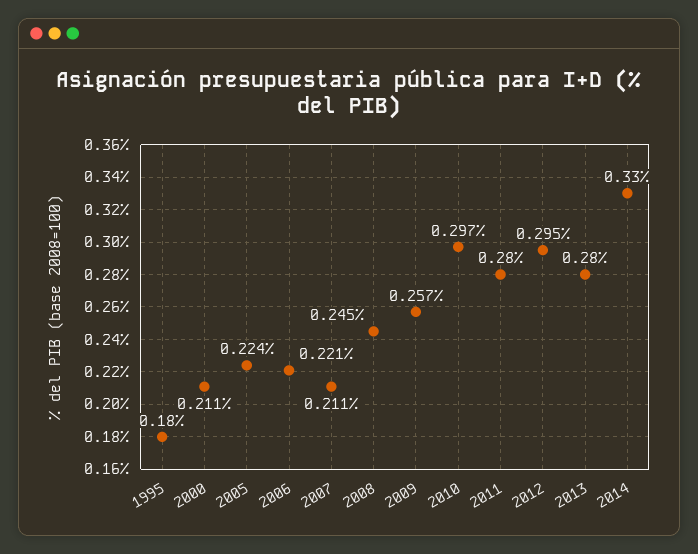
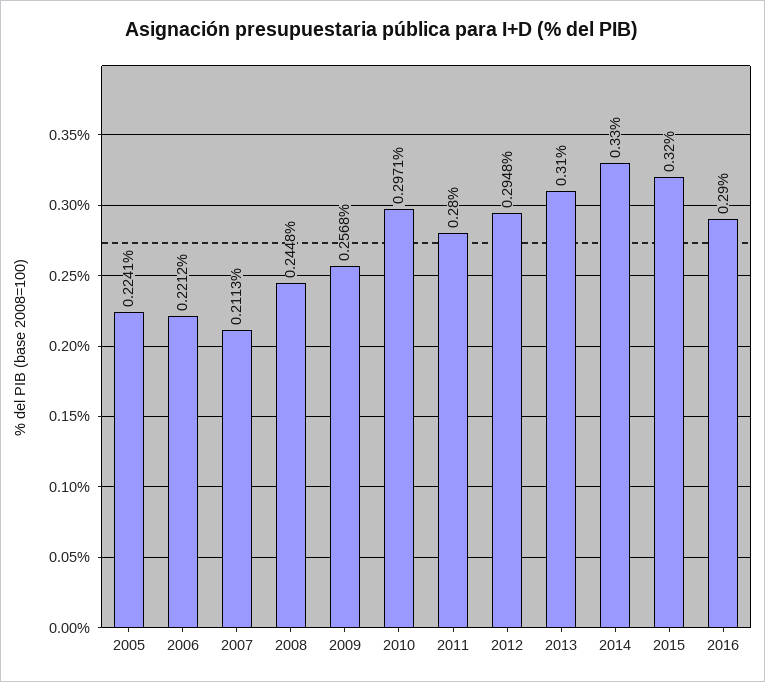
1995: 0.18 -> none
2000: 0.211 -> none
2013: 0.28 -> 0.31
2015: none -> 0.32
2016: none -> 0.29

